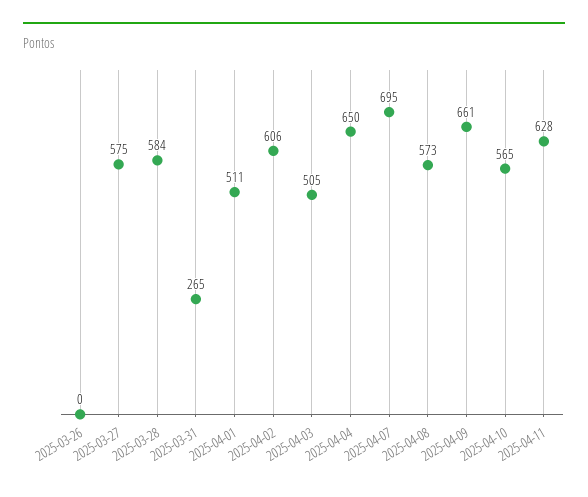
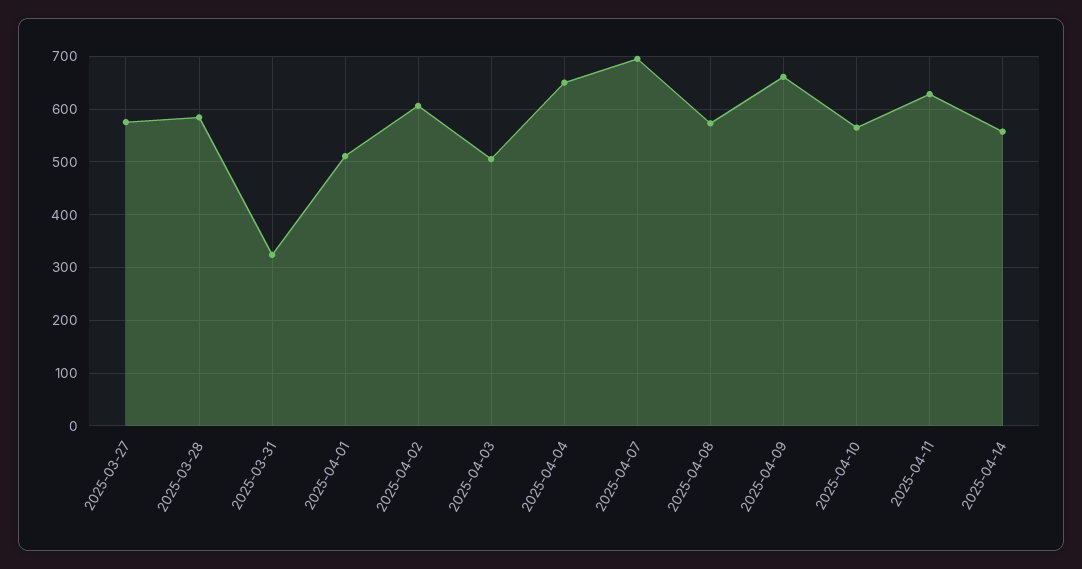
2025-03-26: 0 -> none
2025-03-31: 265 -> 320
2025-04-14: none -> 560

